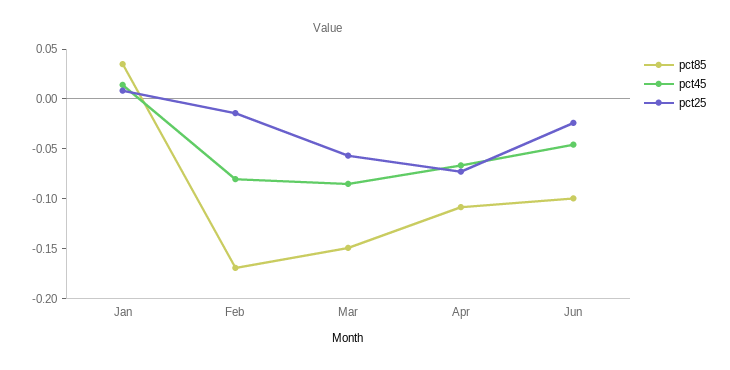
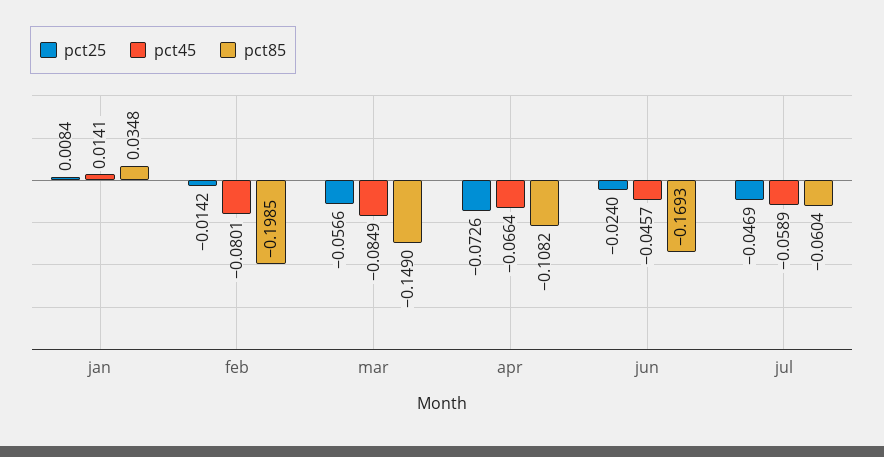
pct85, Feb: -0.17 -> -0.1985
pct85, Jun: -0.1 -> -0.1693
pct25, jul: none -> -0.0469
pct45, jul: none -> -0.0589
pct85, jul: none -> -0.0604

